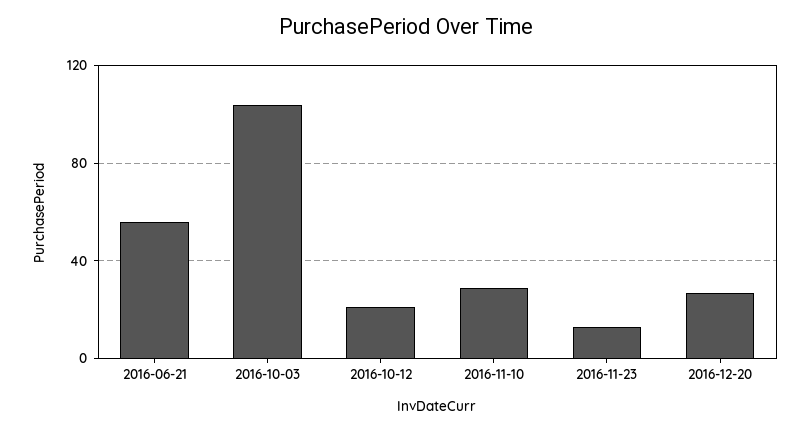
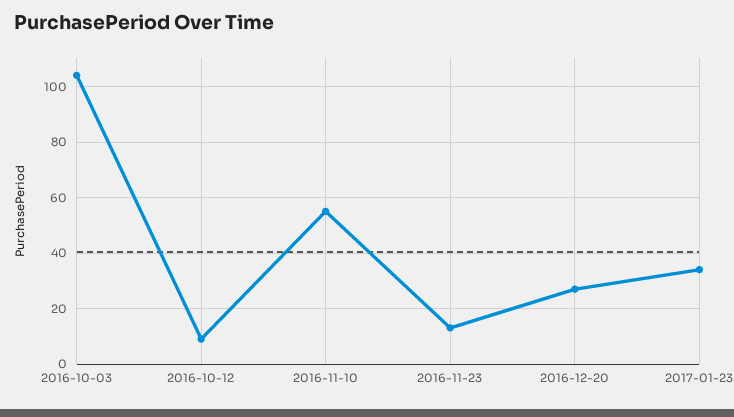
2016-06-21: 55 -> none
2016-10-12: 20 -> 10
2016-11-10: 30 -> 55
2017-01-23: none -> 35

